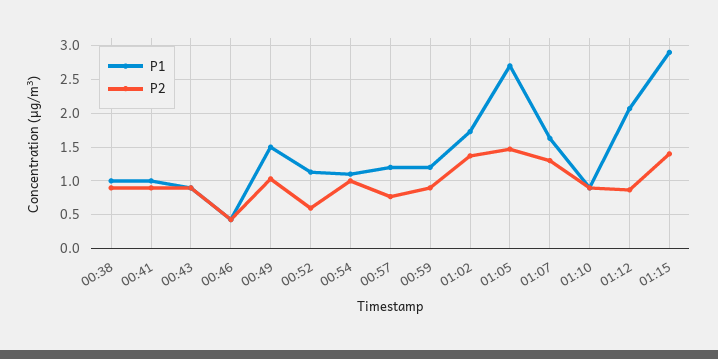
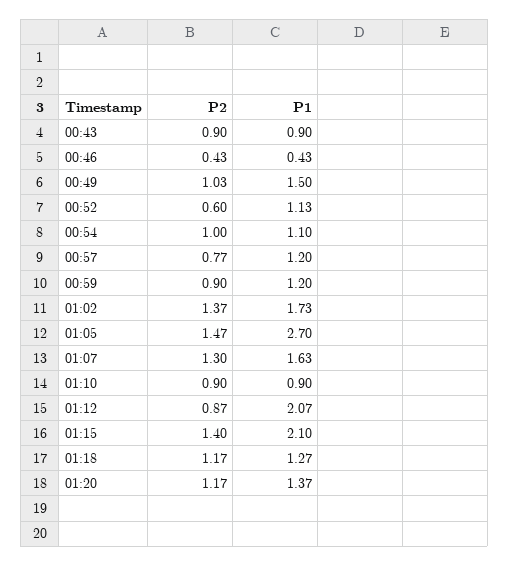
P1, 00:38: 1 -> none
P2, 00:38: 0.9 -> none
P1, 00:41: 1 -> none
P2, 00:41: 0.9 -> none
P1, 01:15: 2.9 -> 2.1
P2, 01:18: none -> 1.17
P1, 01:18: none -> 1.27
P2, 01:20: none -> 1.17
P1, 01:20: none -> 1.37

